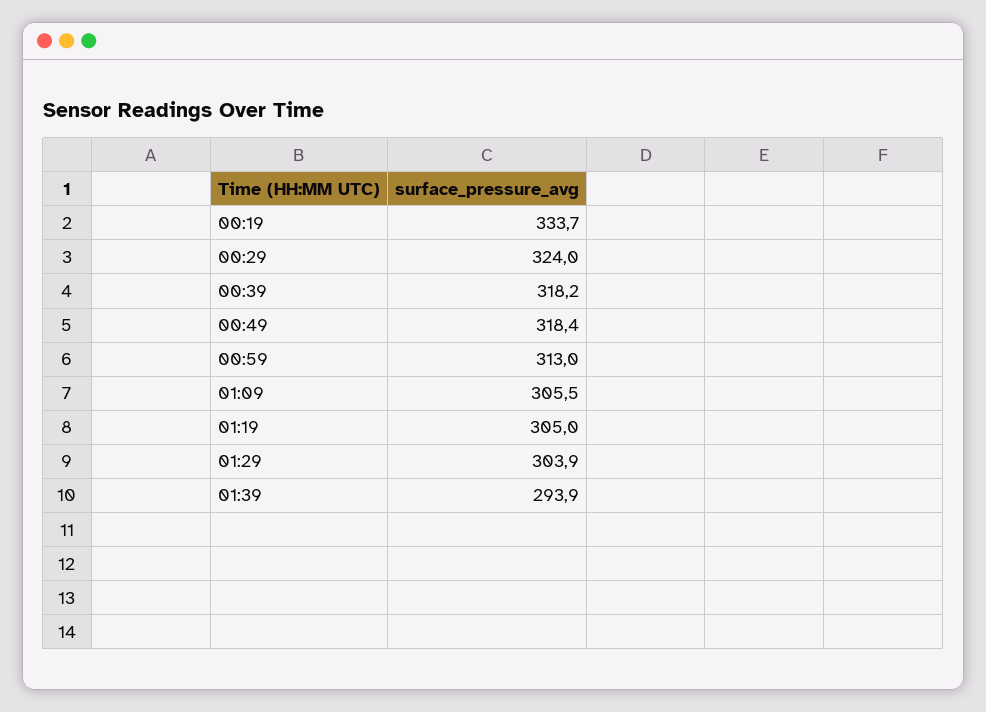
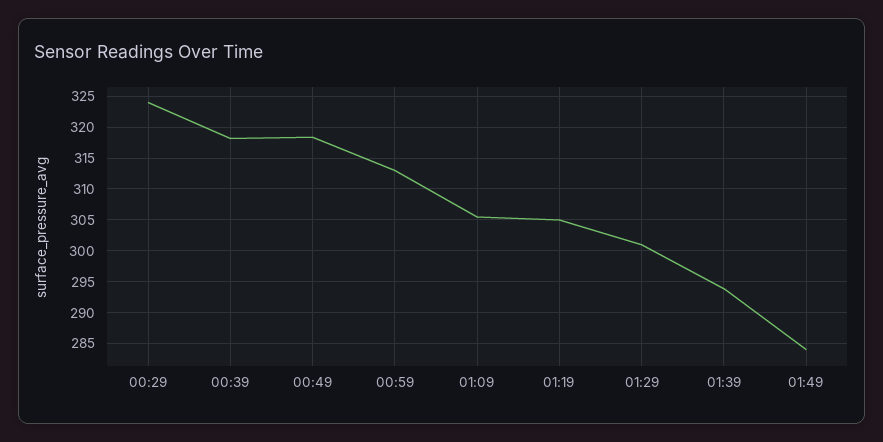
00:19: 333.7 -> none
01:29: 303.9 -> 301
01:49: none -> 284

